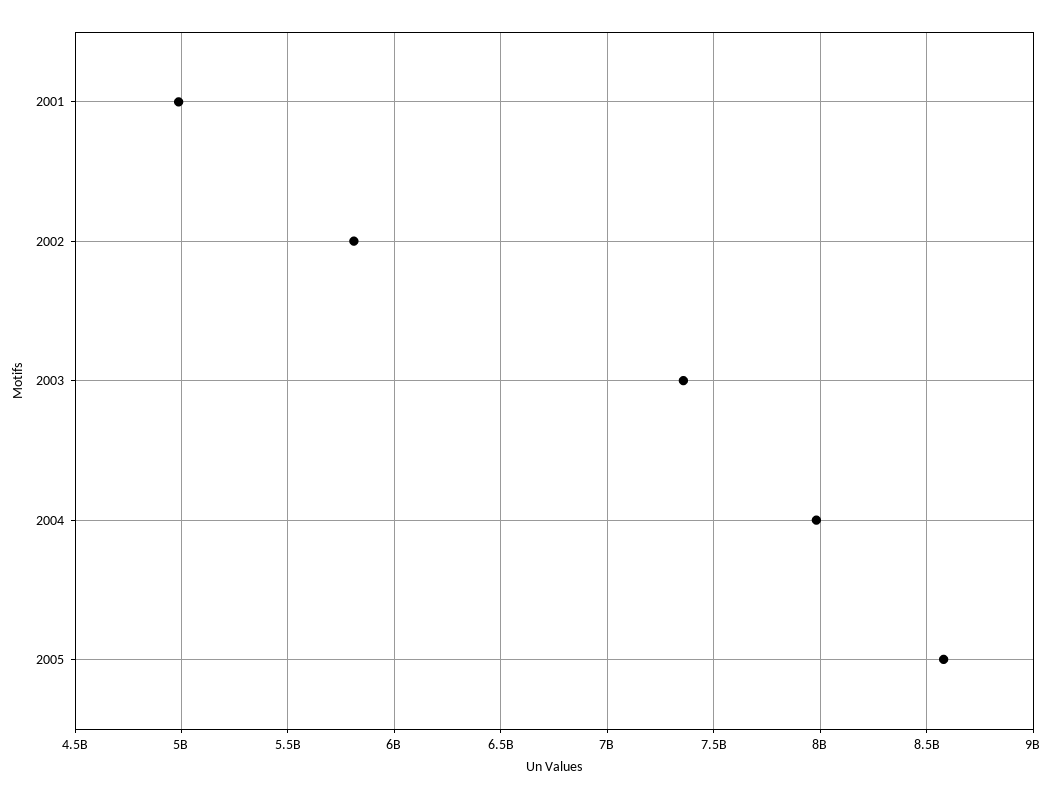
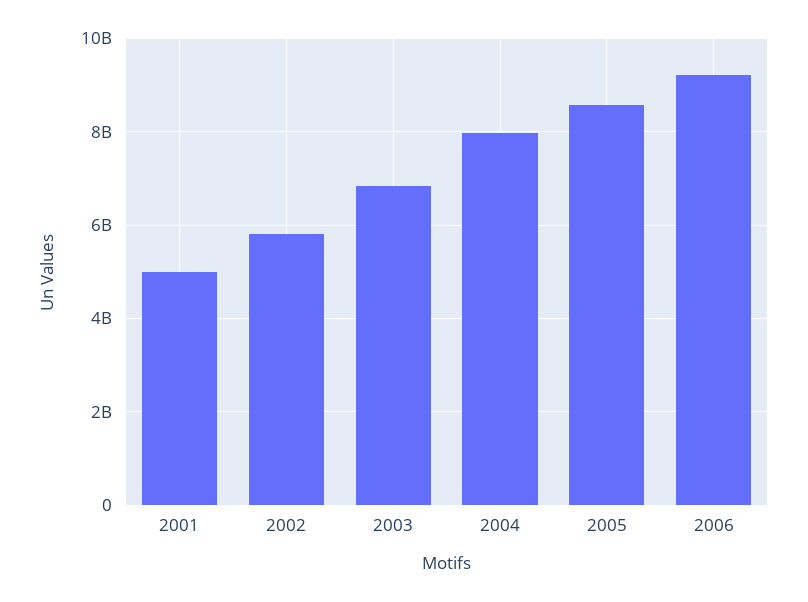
2003: 7350000000 -> 6800000000
2006: none -> 9200000000

